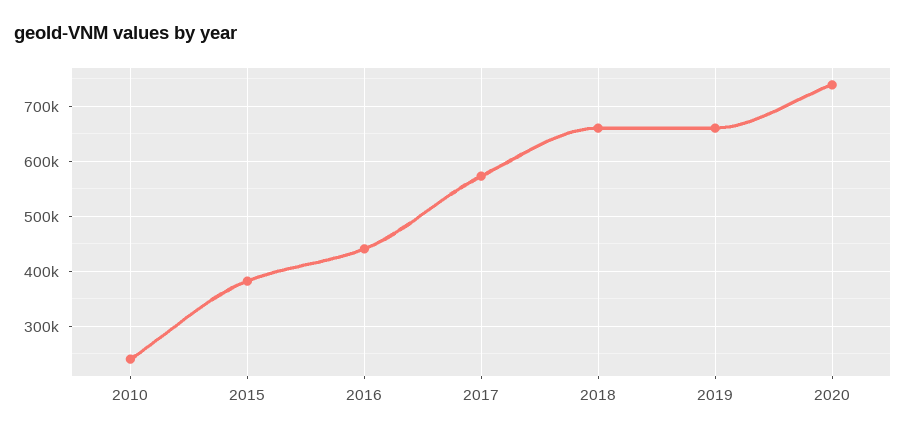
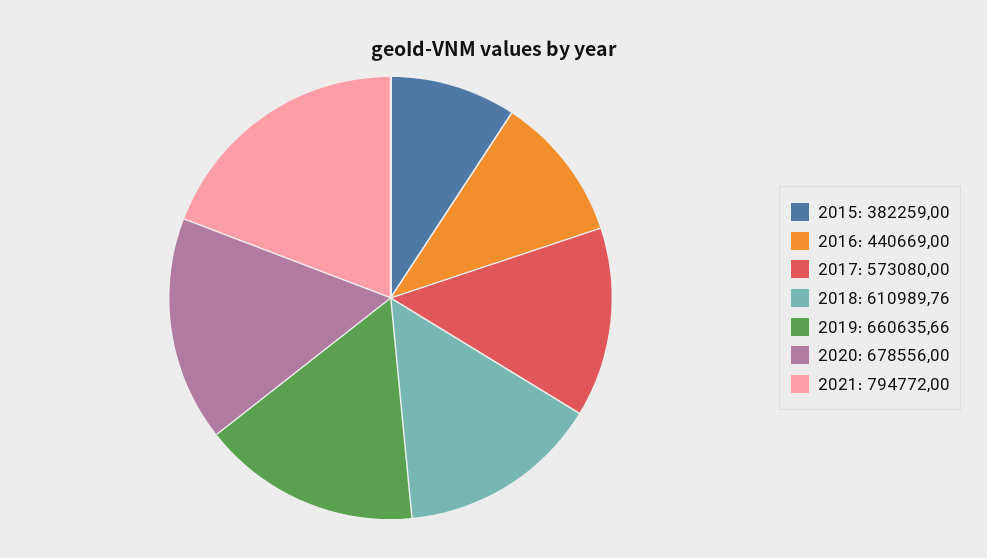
2010: 240000 -> none
2018: 660000 -> 610989.76
2020: 740000 -> 678556
2021: none -> 794772

